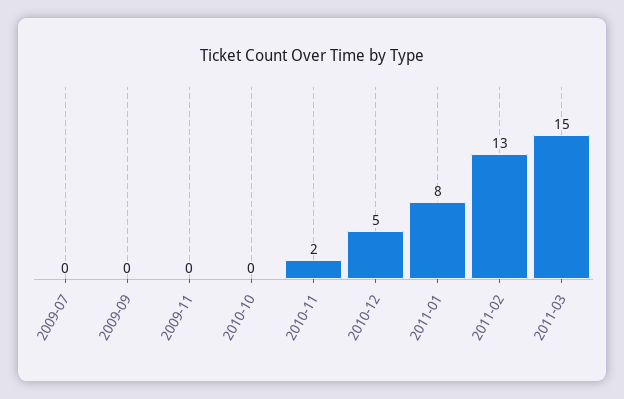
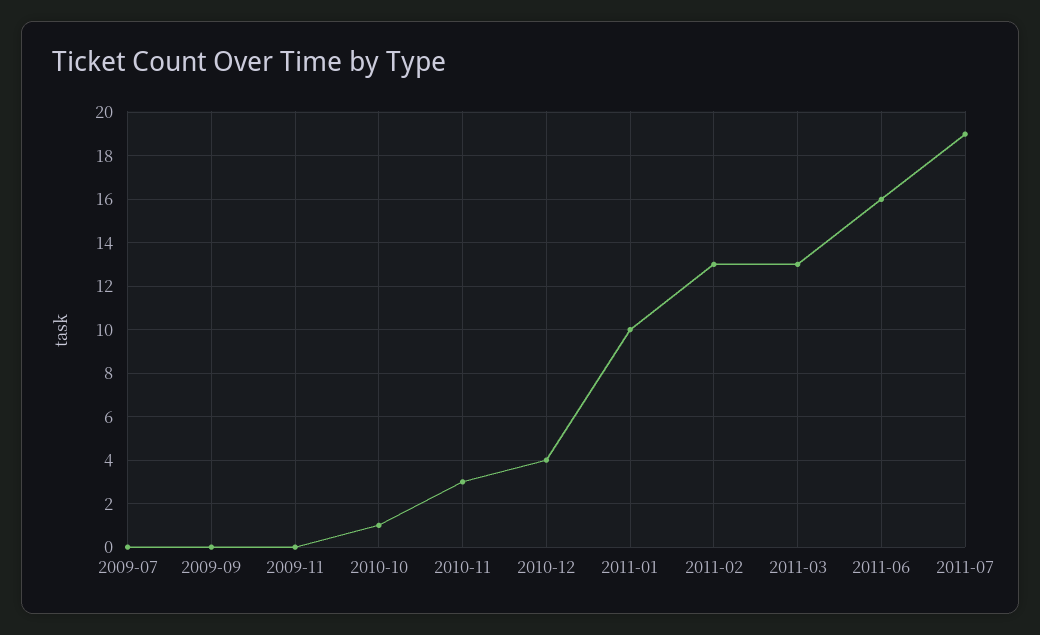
2010-10: 0 -> 1
2010-11: 2 -> 3
2010-12: 5 -> 4
2011-01: 8 -> 10
2011-03: 15 -> 13
2011-06: none -> 16
2011-07: none -> 19

